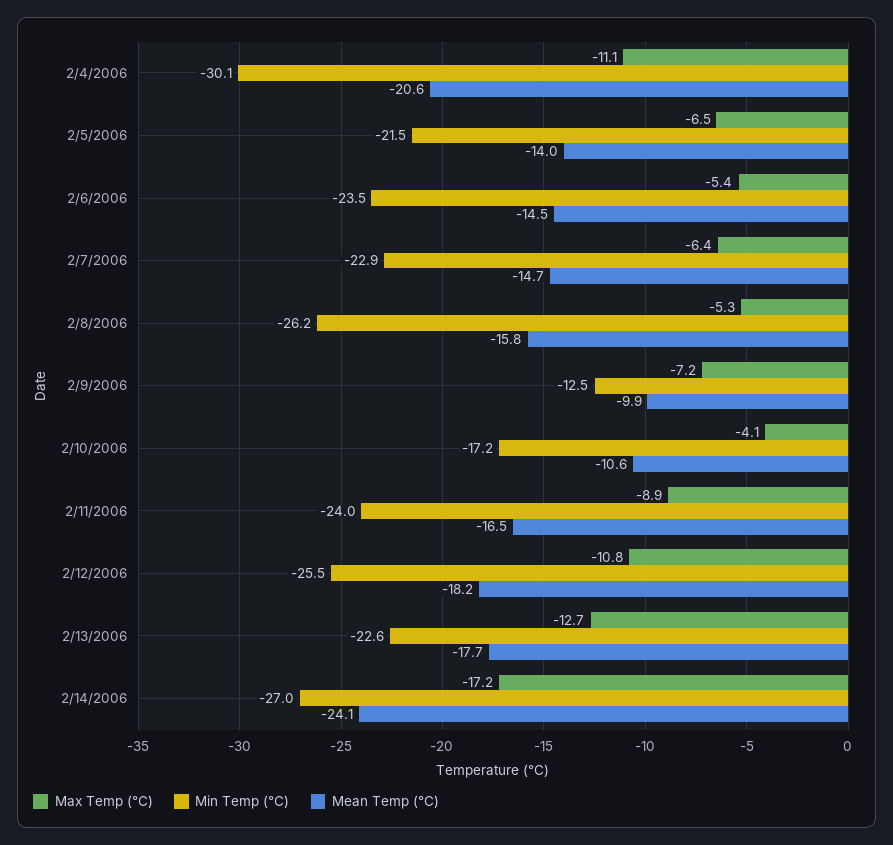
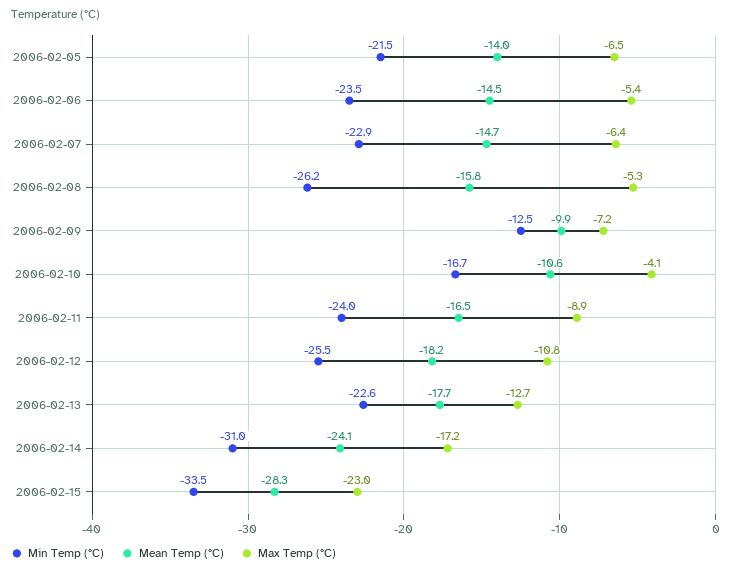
Max Temp (°C), 2/4/2006: -11.1 -> none
Min Temp (°C), 2/4/2006: -30.1 -> none
Mean Temp (°C), 2/4/2006: -20.6 -> none
Min Temp (°C), 2/10/2006: -17.2 -> -16.7
Min Temp (°C), 2/14/2006: -27 -> -31
Min Temp (°C), 2006-02-15: none -> -33.5
Mean Temp (°C), 2006-02-15: none -> -28.3
Max Temp (°C), 2006-02-15: none -> -23

